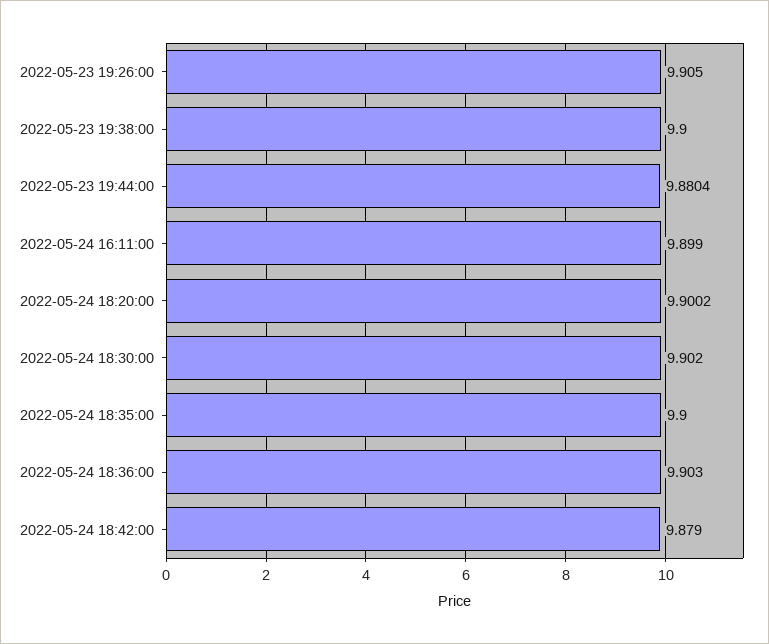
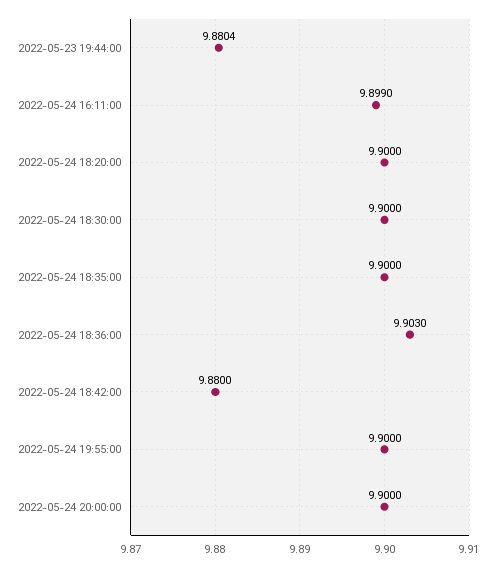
2022-05-23 19:26:00: 9.905 -> none
2022-05-23 19:38:00: 9.9 -> none
2022-05-24 18:20:00: 9.9002 -> 9.9
2022-05-24 18:30:00: 9.902 -> 9.9
2022-05-24 18:42:00: 9.879 -> 9.88
2022-05-24 19:55:00: none -> 9.9
2022-05-24 20:00:00: none -> 9.9

